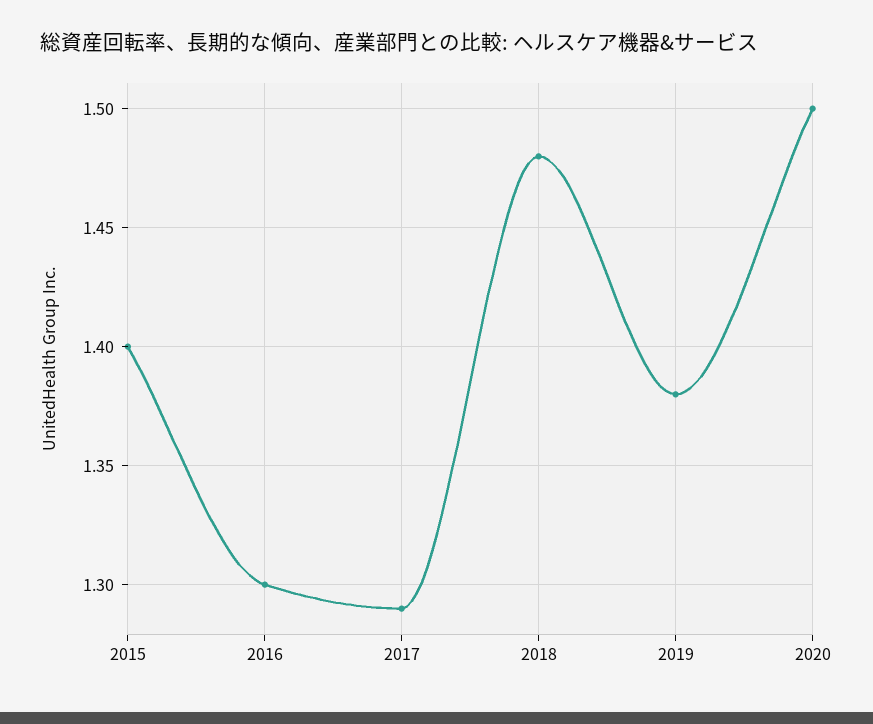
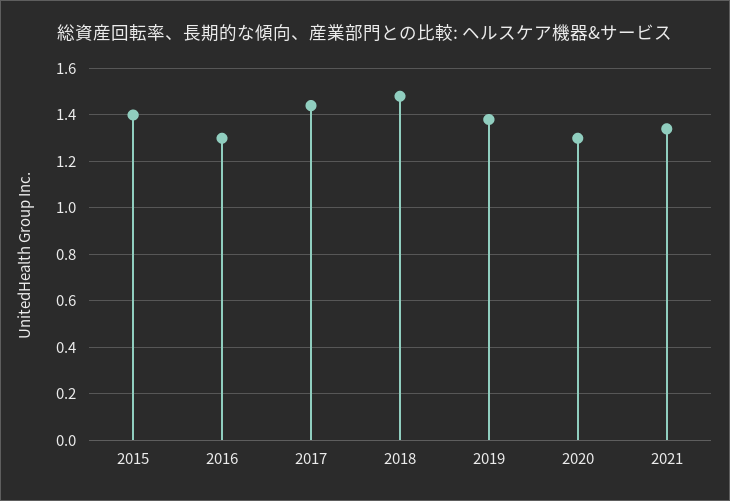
2017: 1.29 -> 1.45
2020: 1.5 -> 1.3
2021: none -> 1.35

